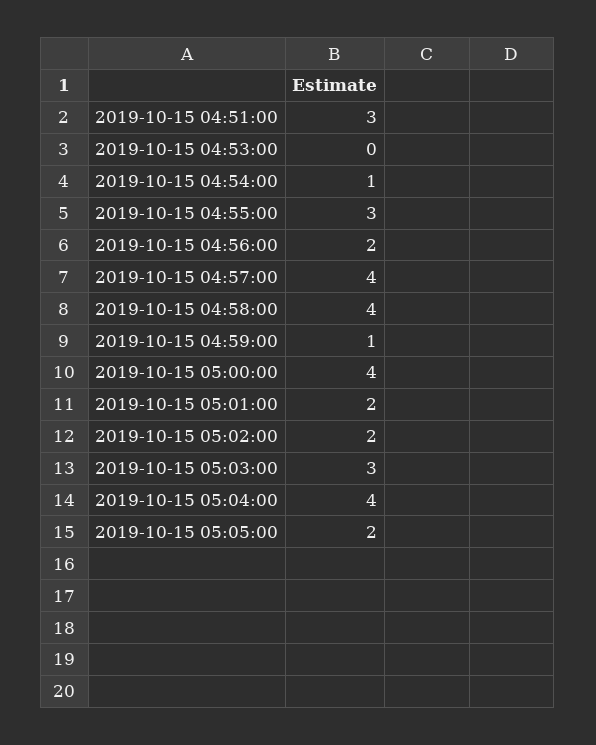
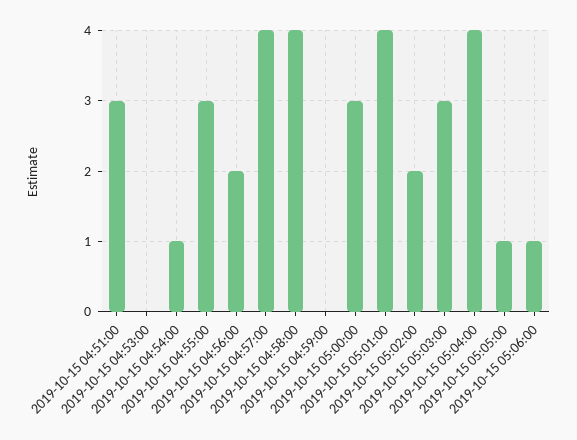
2019-10-15 04:59:00: 1 -> 0
2019-10-15 05:00:00: 4 -> 3
2019-10-15 05:01:00: 2 -> 4
2019-10-15 05:05:00: 2 -> 1
2019-10-15 05:06:00: none -> 1

